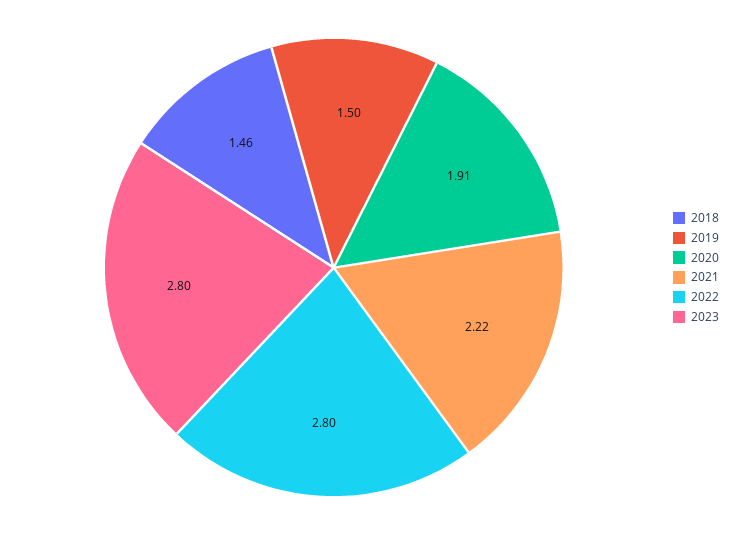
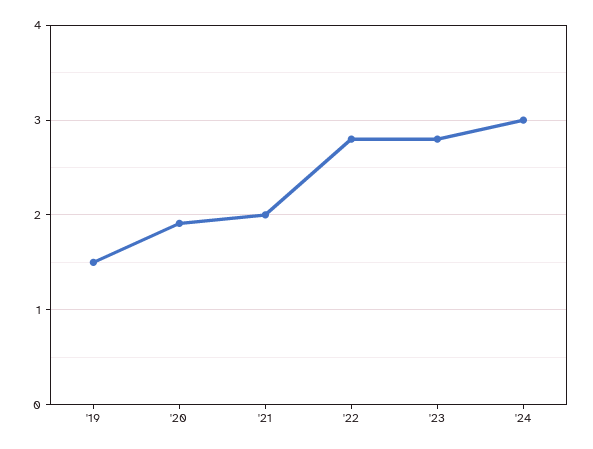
2018: 1.46 -> none
2021: 2.22 -> 2
'24: none -> 3

